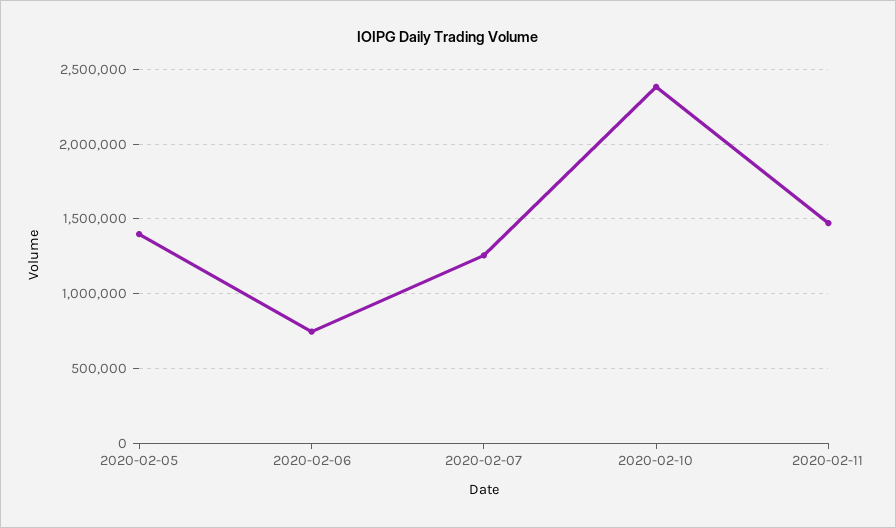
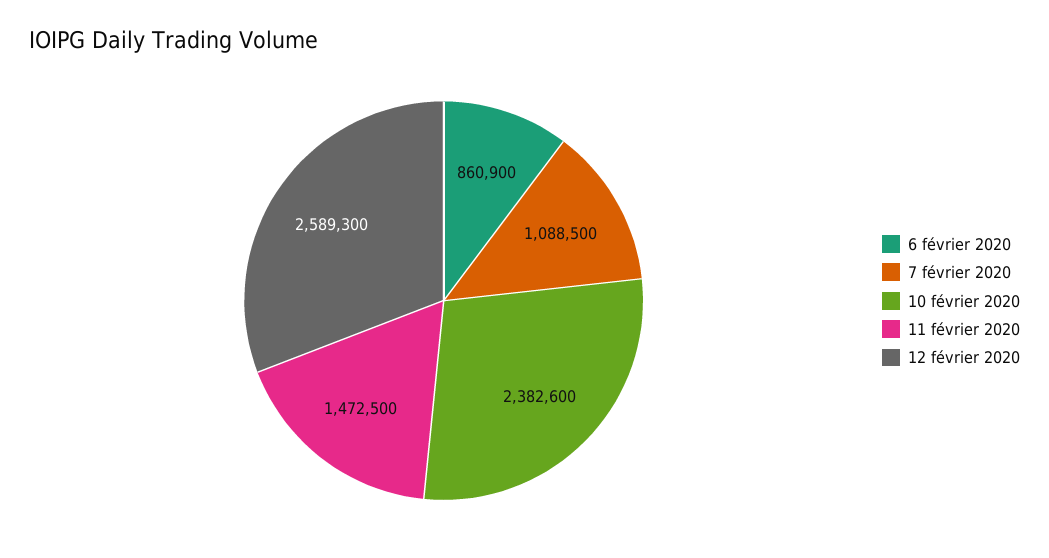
2020-02-05: 1400000 -> none
2020-02-06: 750000 -> 860900
2020-02-07: 1250000 -> 1088500
12 février 2020: none -> 2589300

